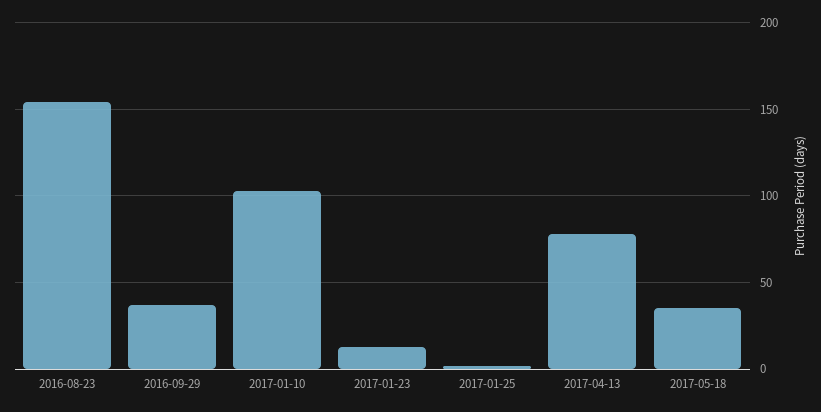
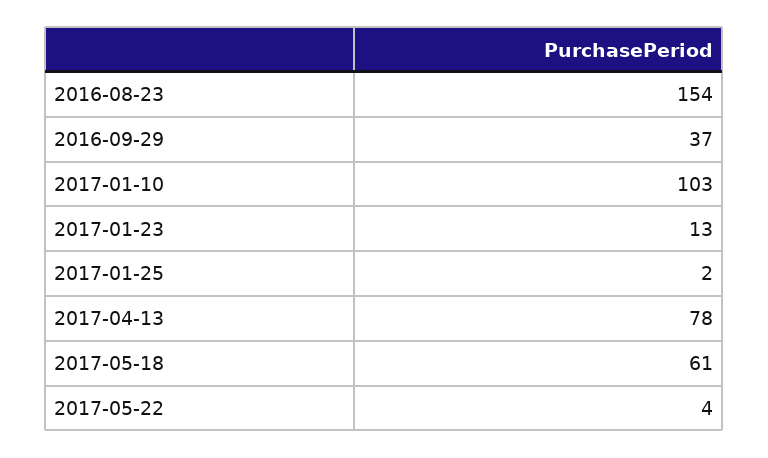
2017-05-18: 35 -> 61
2017-05-22: none -> 4

